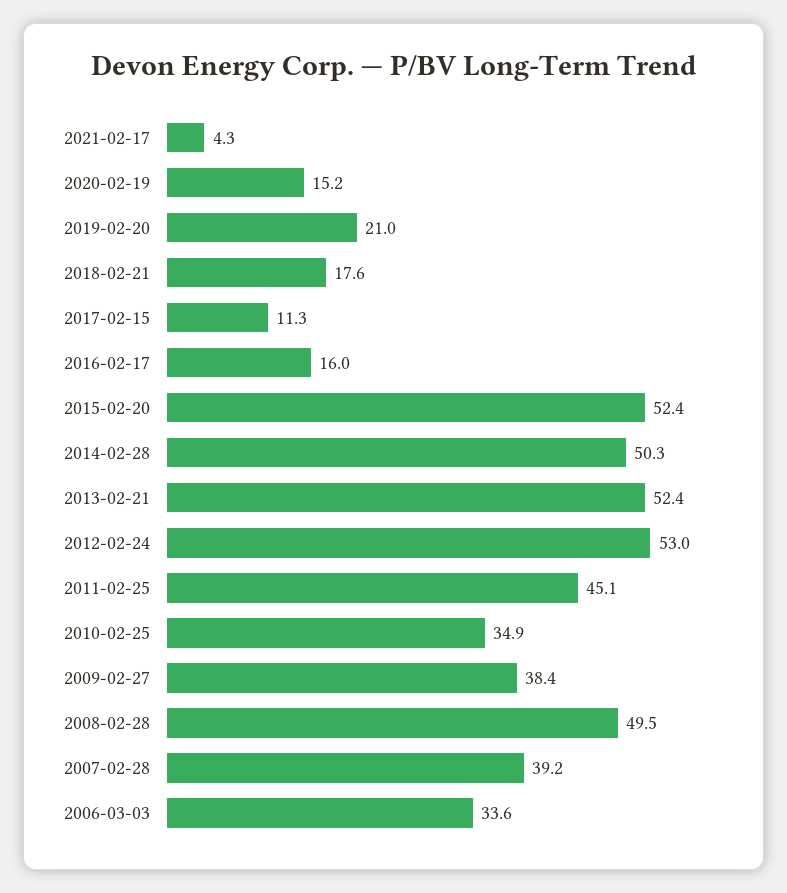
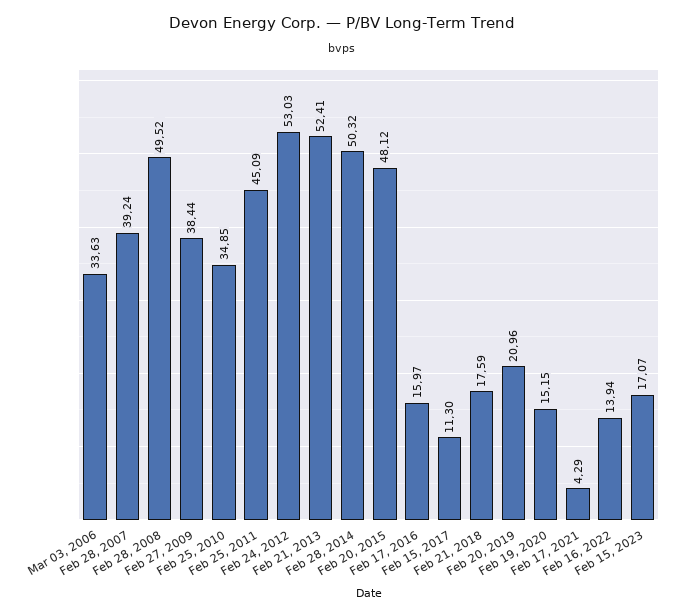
2015-02-20: 52.4 -> 48.12
Feb 16, 2022: none -> 13.94
Feb 15, 2023: none -> 17.07

